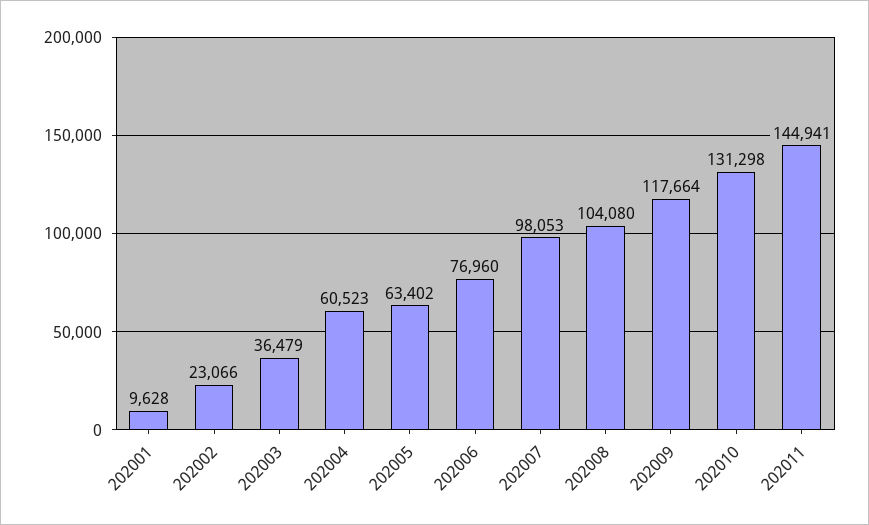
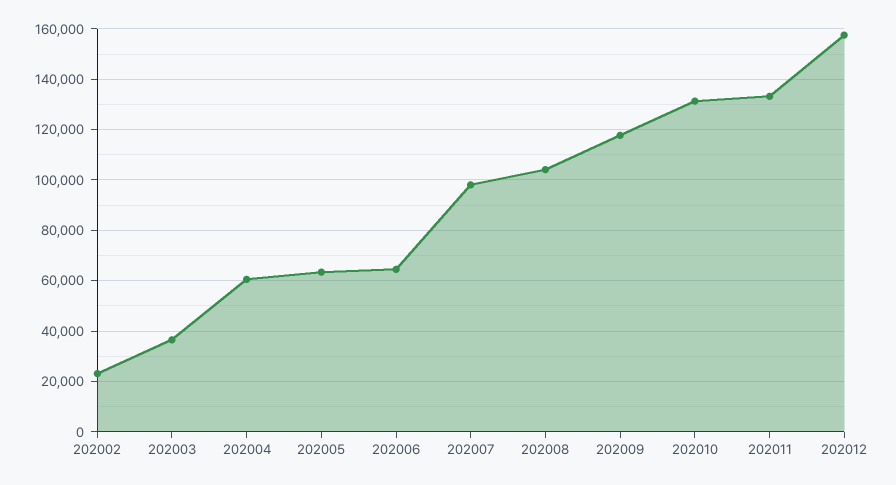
202001: 9628 -> none
202006: 76960 -> 65000
202011: 144941 -> 132500
202012: none -> 157500

